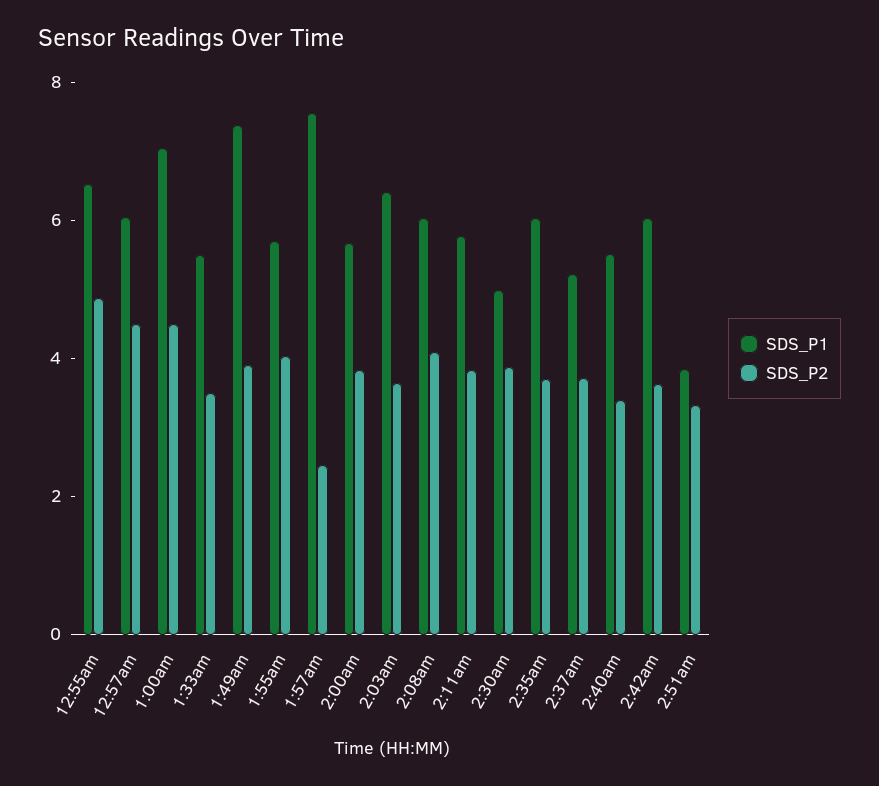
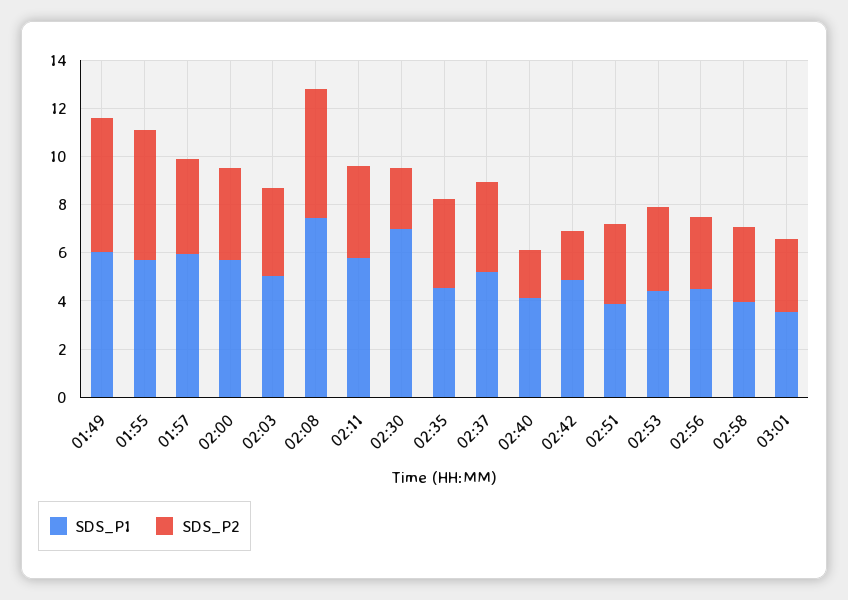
SDS_P1, 12:55am: 6.5 -> none
SDS_P2, 12:55am: 5 -> none
SDS_P1, 12:57am: 6 -> none
SDS_P2, 12:57am: 4.5 -> none
SDS_P1, 1:00am: 7 -> none
SDS_P2, 1:00am: 4.5 -> none
SDS_P1, 1:33am: 5.5 -> none
SDS_P2, 1:33am: 3.5 -> none
SDS_P1, 1:49am: 7.5 -> 6
SDS_P2, 1:49am: 4 -> 5.5
SDS_P2, 1:55am: 4 -> 5.5
SDS_P1, 1:57am: 7.5 -> 6
SDS_P2, 1:57am: 2.5 -> 4
SDS_P1, 2:03am: 6.5 -> 5
SDS_P1, 2:08am: 6 -> 7.5
SDS_P2, 2:08am: 4 -> 5.5
SDS_P1, 2:30am: 5 -> 7
SDS_P2, 2:30am: 4 -> 2.5
SDS_P1, 2:35am: 6 -> 4.5
SDS_P1, 2:40am: 5.5 -> 4
SDS_P2, 2:40am: 3.5 -> 2
SDS_P1, 2:42am: 6 -> 5
SDS_P2, 2:42am: 3.5 -> 2
SDS_P1, 02:53: none -> 4.5
SDS_P2, 02:53: none -> 3.5
SDS_P1, 02:56: none -> 4.5
SDS_P2, 02:56: none -> 3
SDS_P1, 02:58: none -> 4
SDS_P2, 02:58: none -> 3
SDS_P1, 03:01: none -> 3.5
SDS_P2, 03:01: none -> 3

